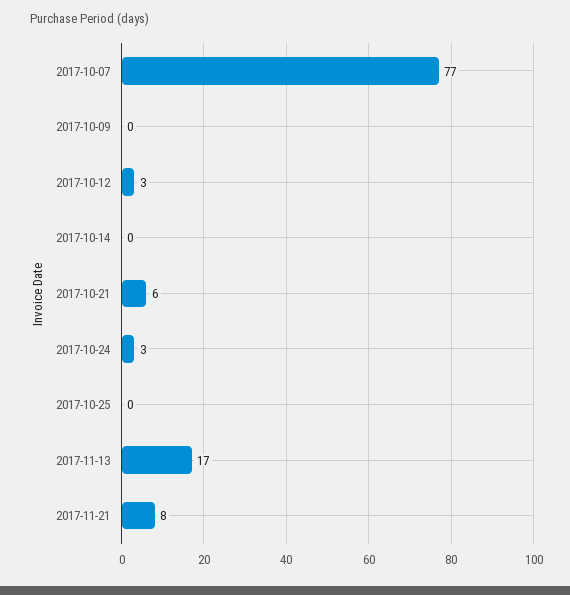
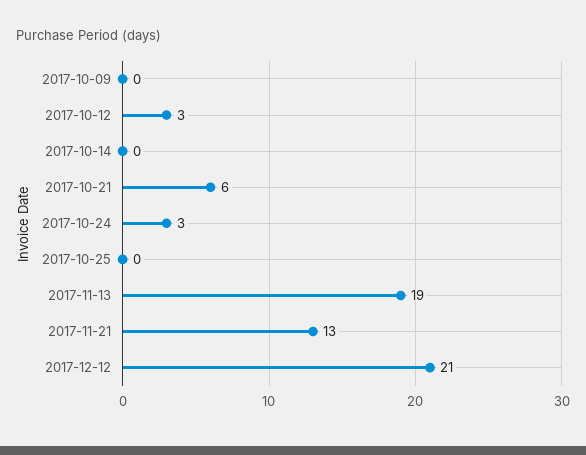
2017-10-07: 77 -> none
2017-11-13: 17 -> 19
2017-11-21: 8 -> 13
2017-12-12: none -> 21

